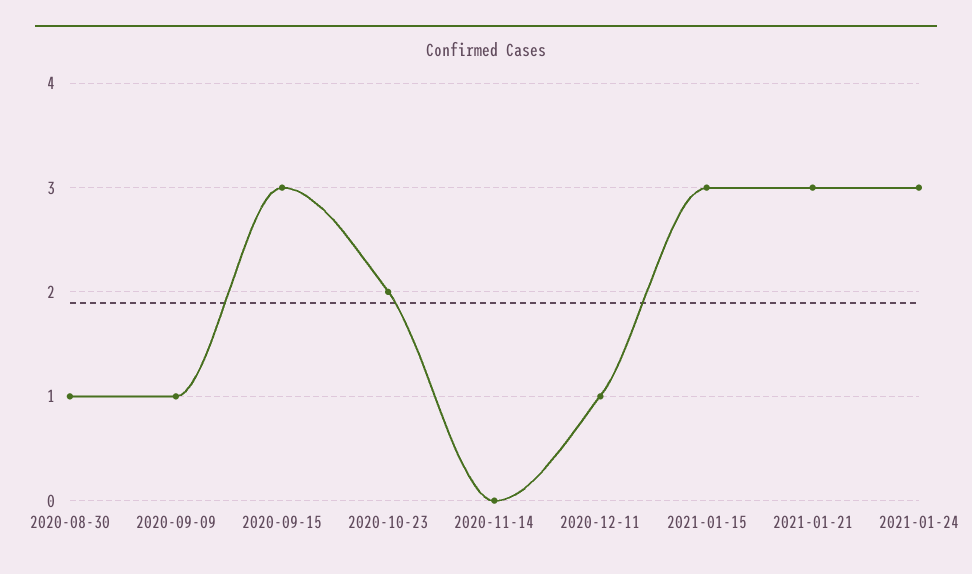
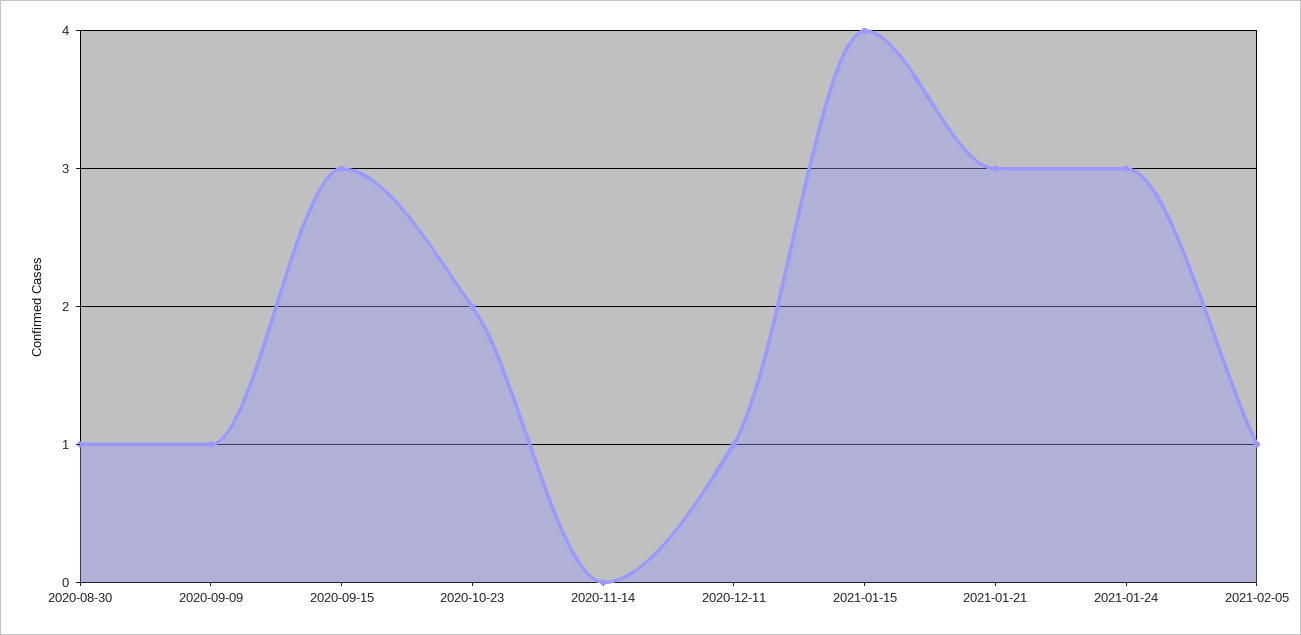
2021-01-15: 3 -> 4
2021-02-05: none -> 1

